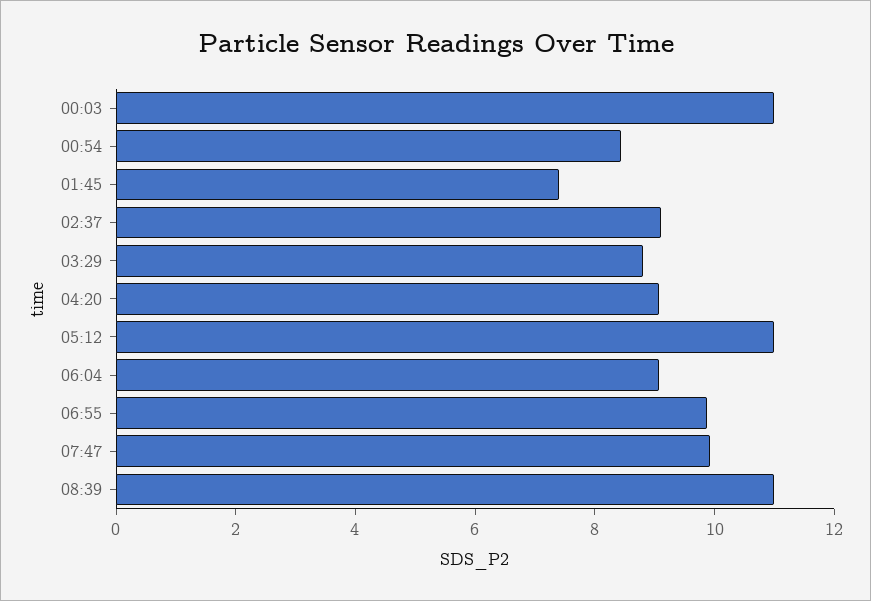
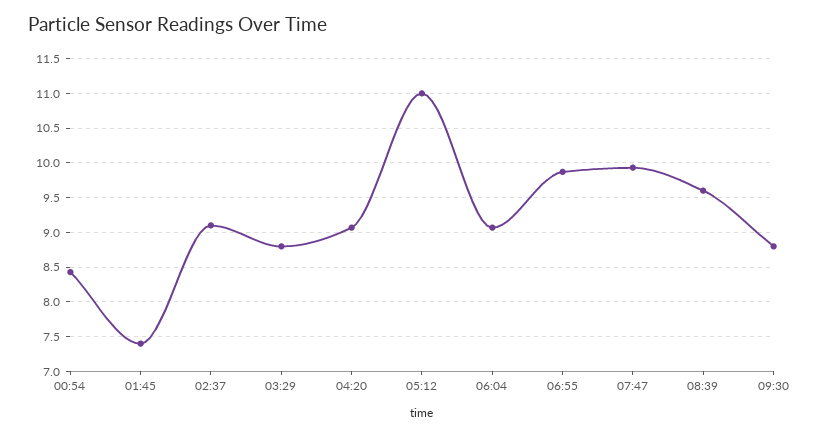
00:03: 11 -> none
08:39: 11 -> 9.6
09:30: none -> 8.8

